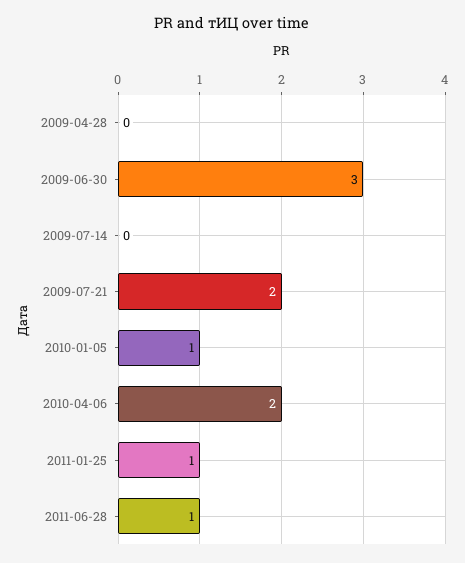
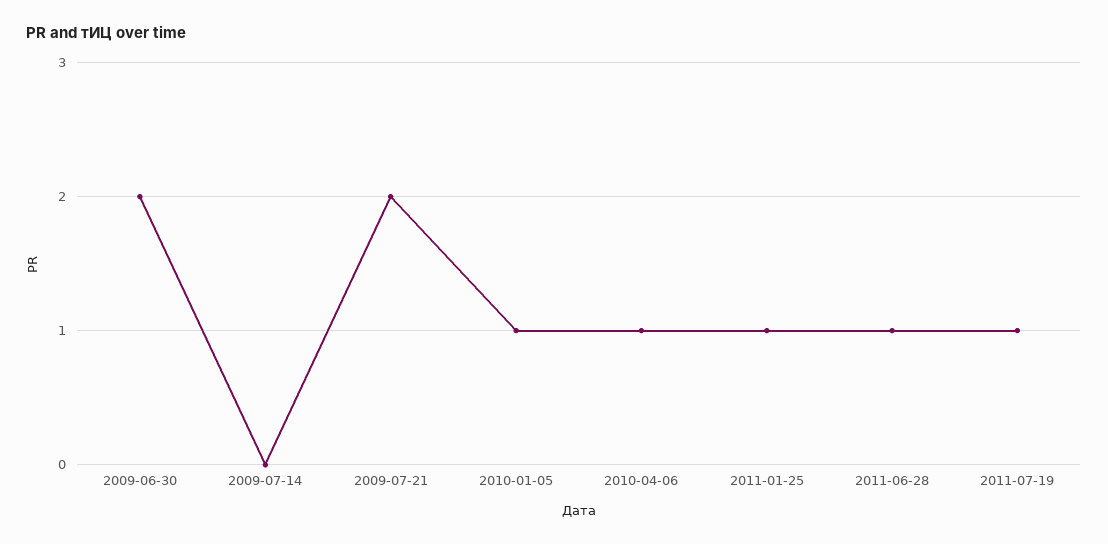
2009-04-28: 0 -> none
2009-06-30: 3 -> 2
2010-04-06: 2 -> 1
2011-07-19: none -> 1

